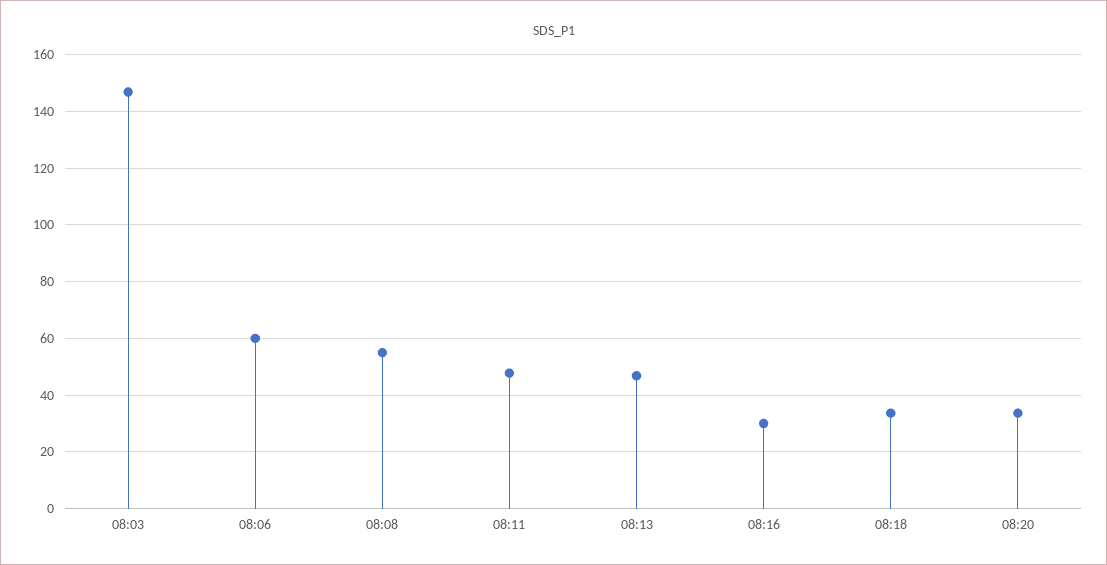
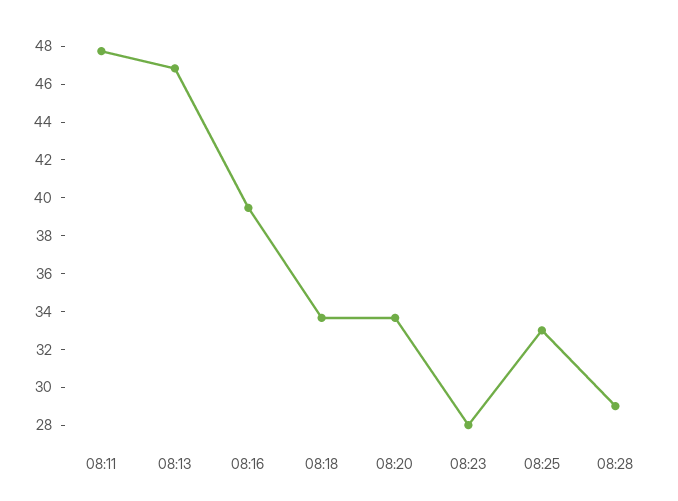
08:03: 147.5 -> none
08:06: 60 -> none
08:08: 55 -> none
08:16: 30 -> 39.5
08:23: none -> 28
08:25: none -> 33
08:28: none -> 29

